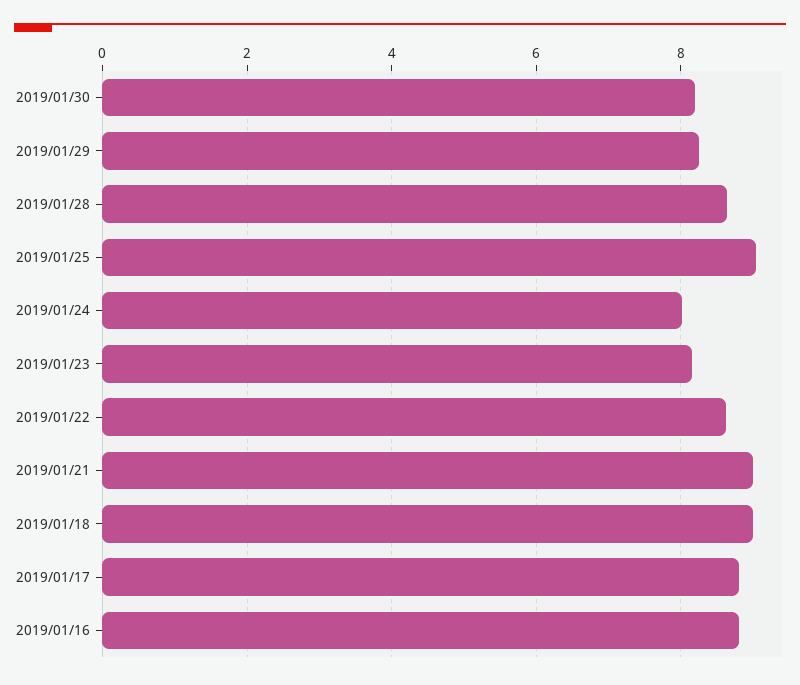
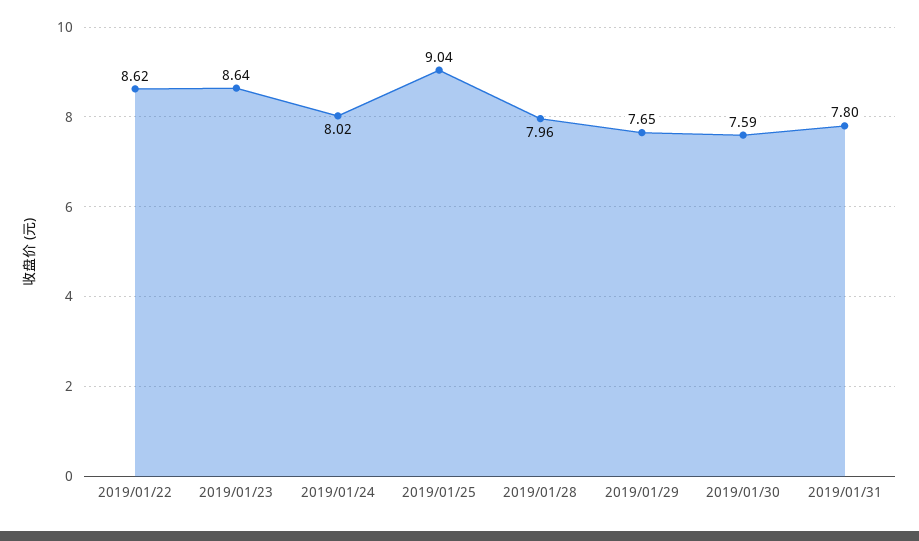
2019/01/30: 8.2 -> 7.59
2019/01/29: 8.2 -> 7.65
2019/01/28: 8.6 -> 7.96
2019/01/23: 8.2 -> 8.64
2019/01/21: 9 -> none
2019/01/18: 9 -> none
2019/01/17: 8.8 -> none
2019/01/16: 8.8 -> none
2019/01/31: none -> 7.8

